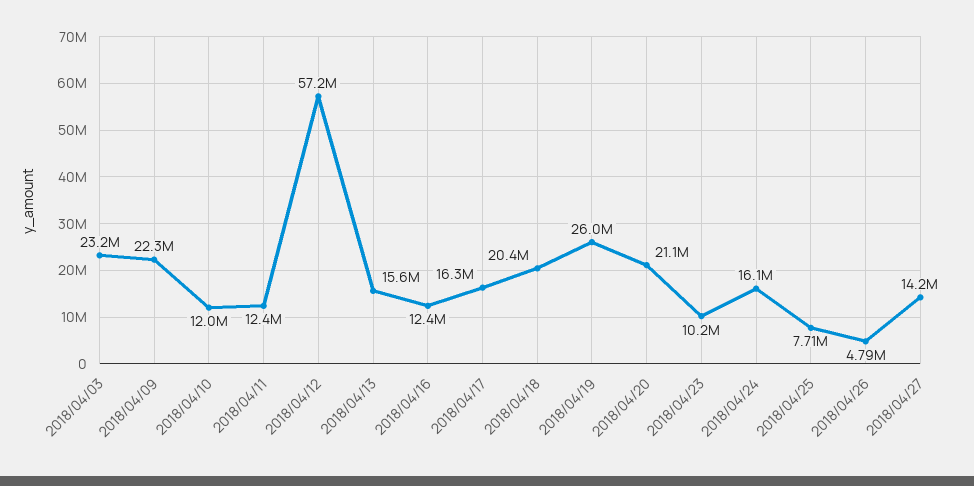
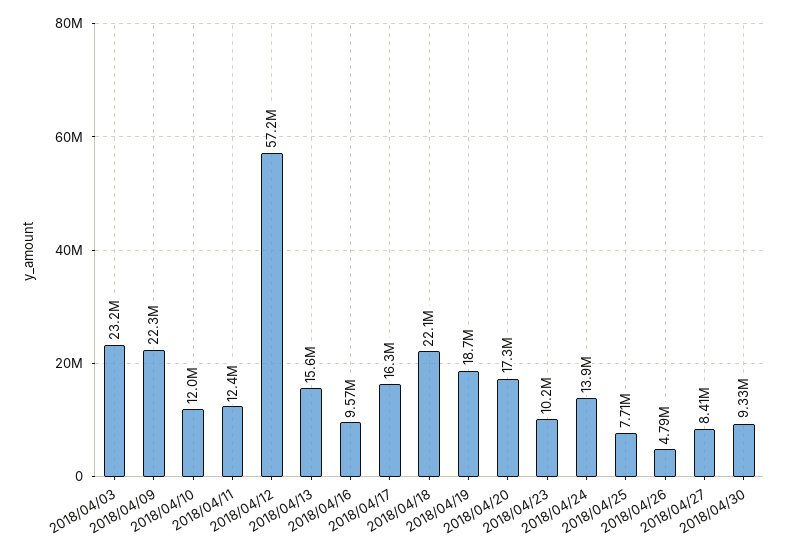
2018/04/16: 12400000 -> 9570000
2018/04/18: 20400000 -> 22100000
2018/04/19: 26000000 -> 18700000
2018/04/20: 21100000 -> 17300000
2018/04/24: 16100000 -> 13900000
2018/04/27: 14200000 -> 8410000
2018/04/30: none -> 9330000

